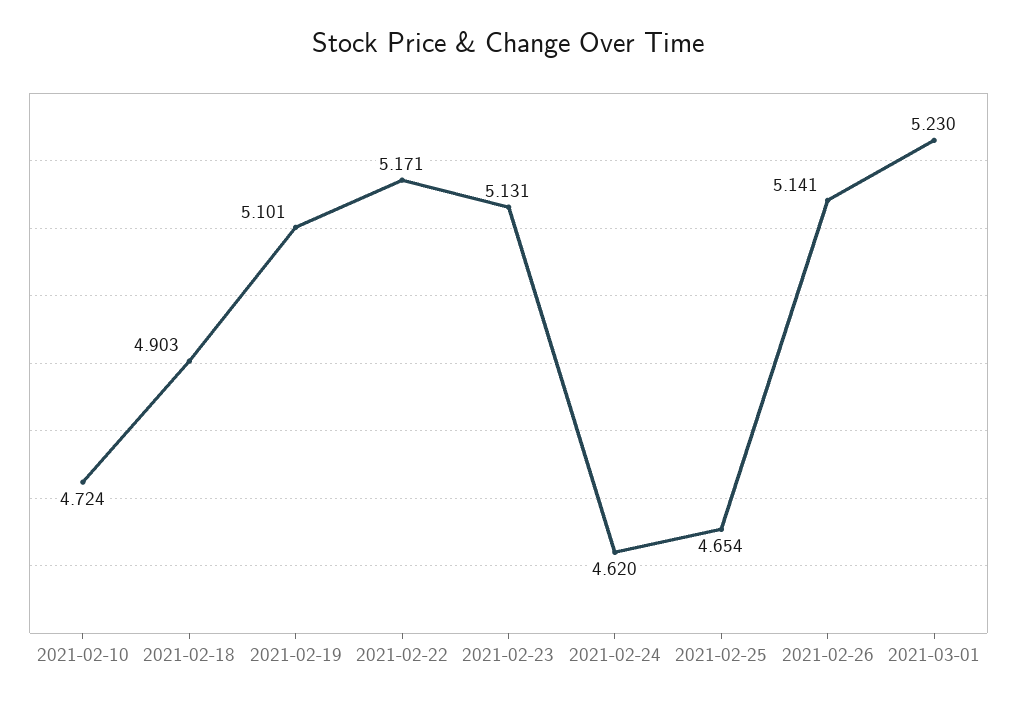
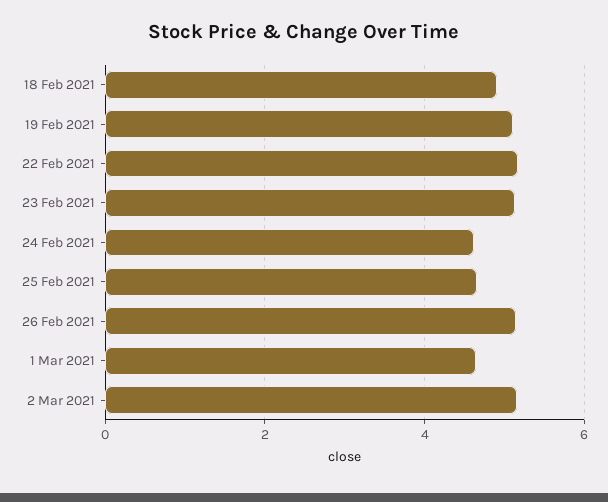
2021-02-10: 4.724 -> none
2021-03-01: 5.23 -> 4.6
2 Mar 2021: none -> 5.2

